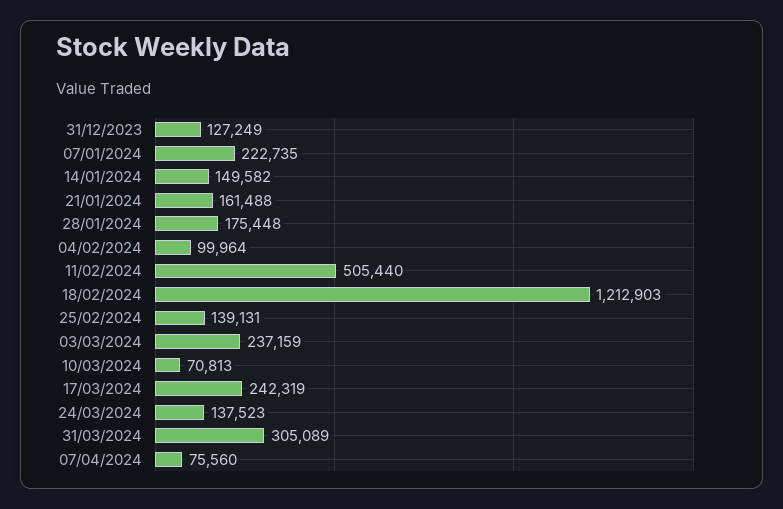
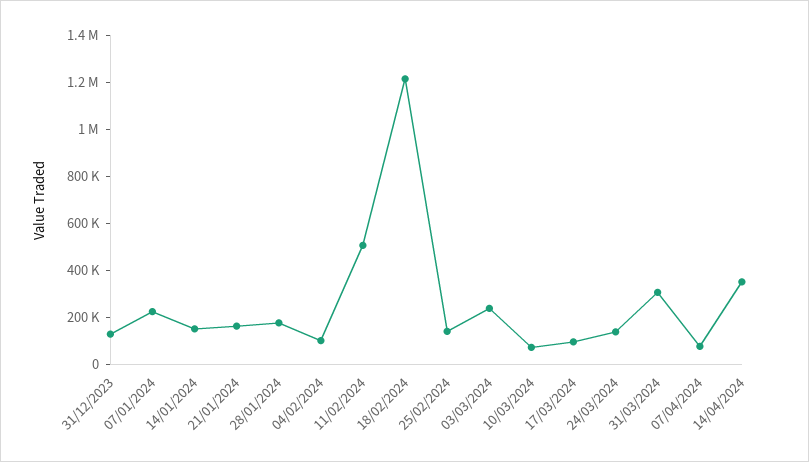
17/03/2024: 242319 -> 100000
14/04/2024: none -> 350000

